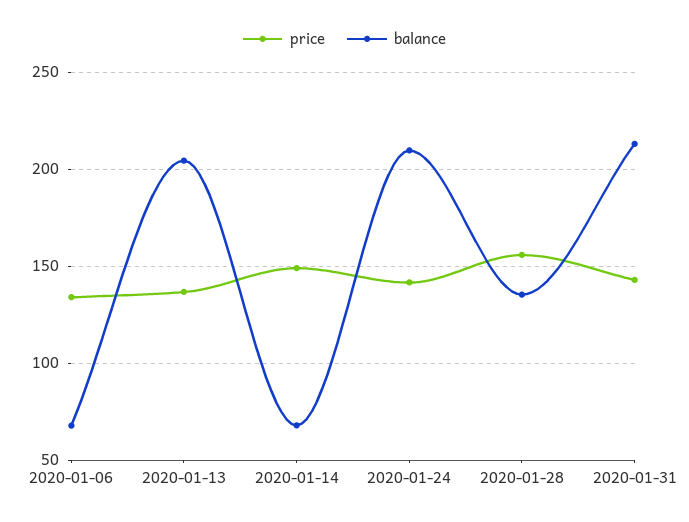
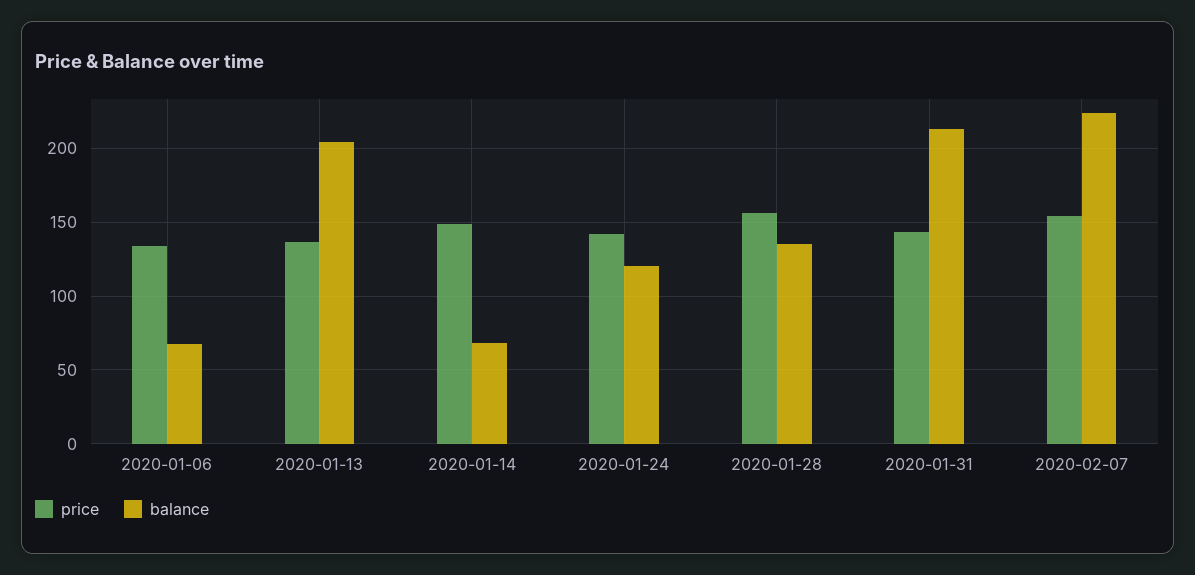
balance, 2020-01-24: 210 -> 120
price, 2020-02-07: none -> 155
balance, 2020-02-07: none -> 225

